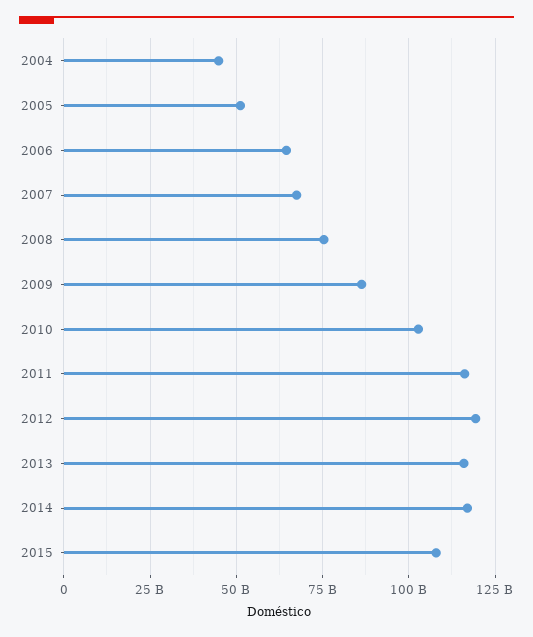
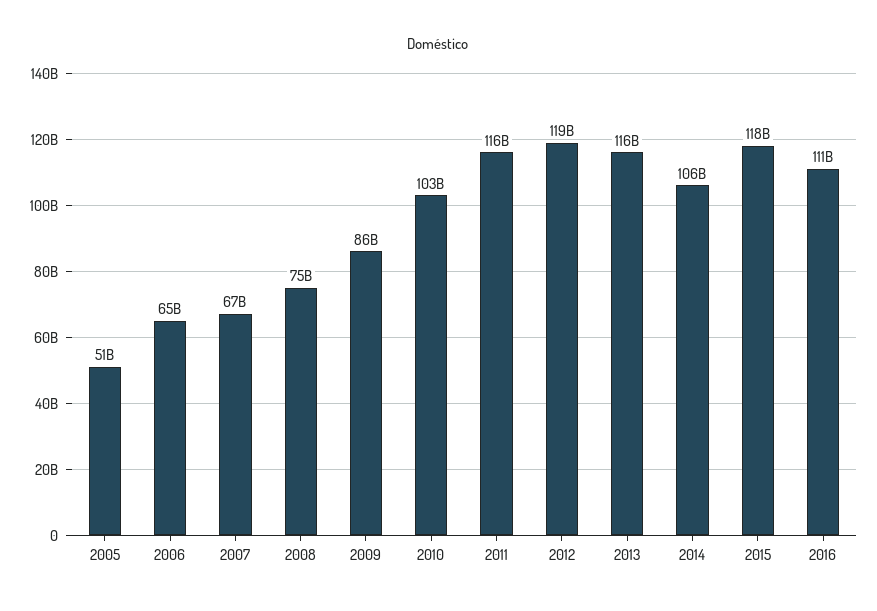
2004: 45000000000 -> none
2014: 117500000000 -> 106000000000
2015: 107500000000 -> 118000000000
2016: none -> 111000000000

